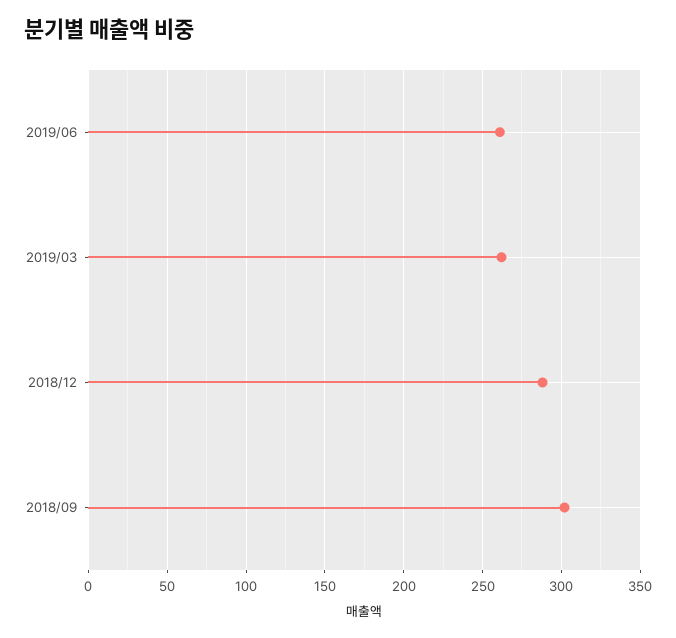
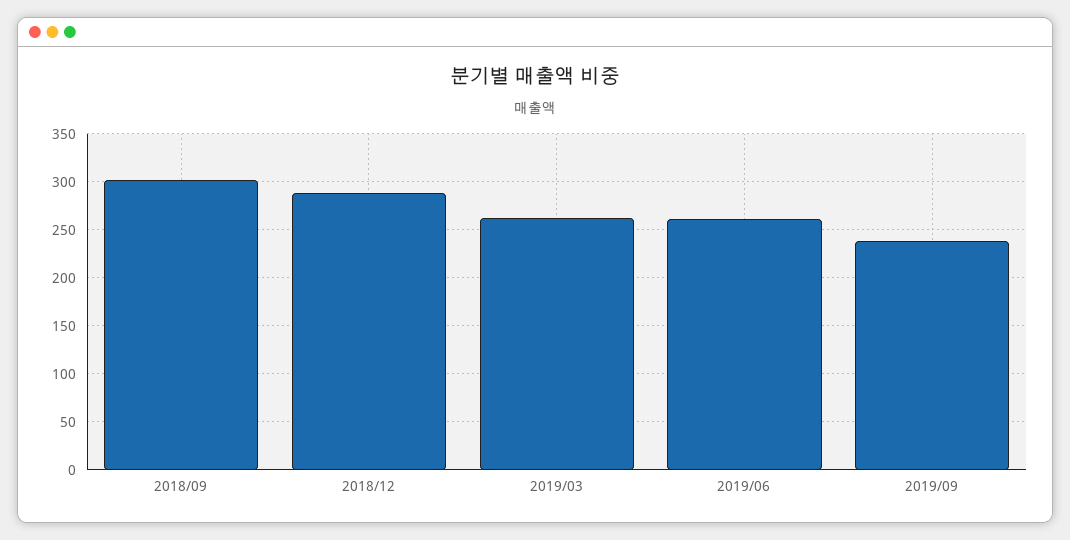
2019/09: none -> 240

